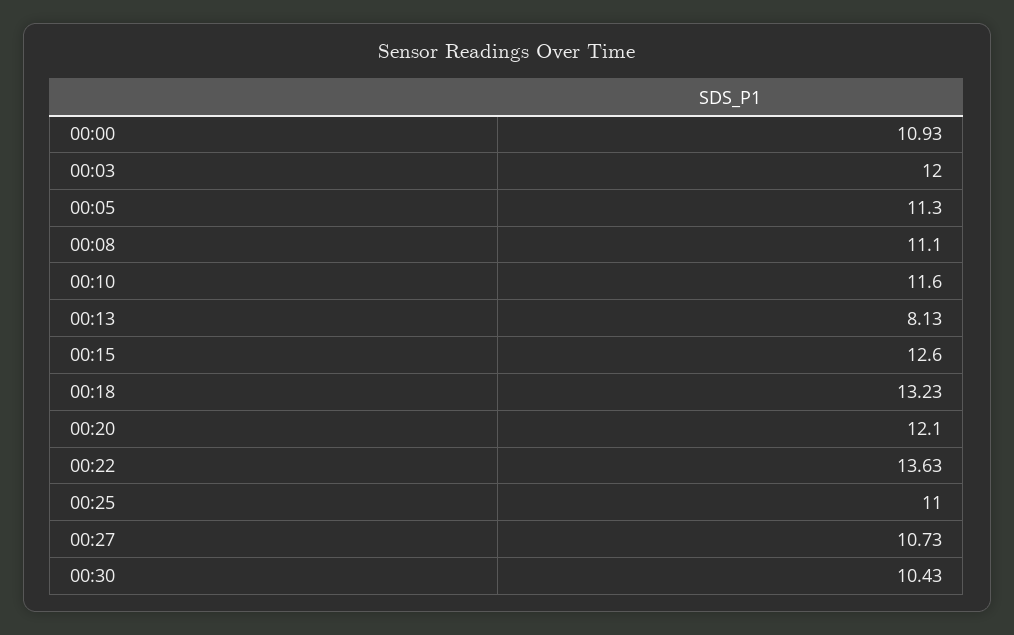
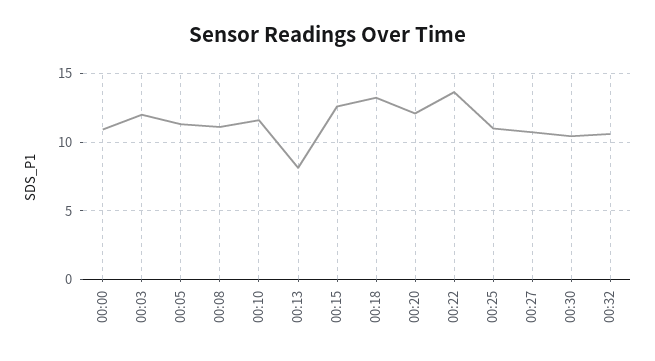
00:32: none -> 10.5

